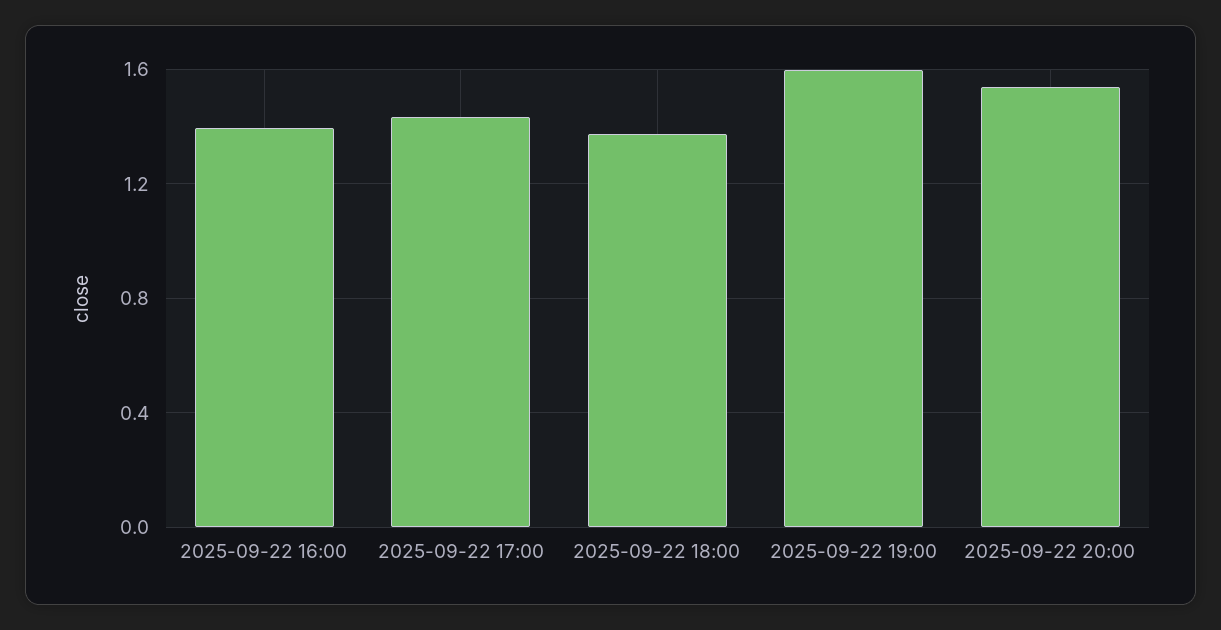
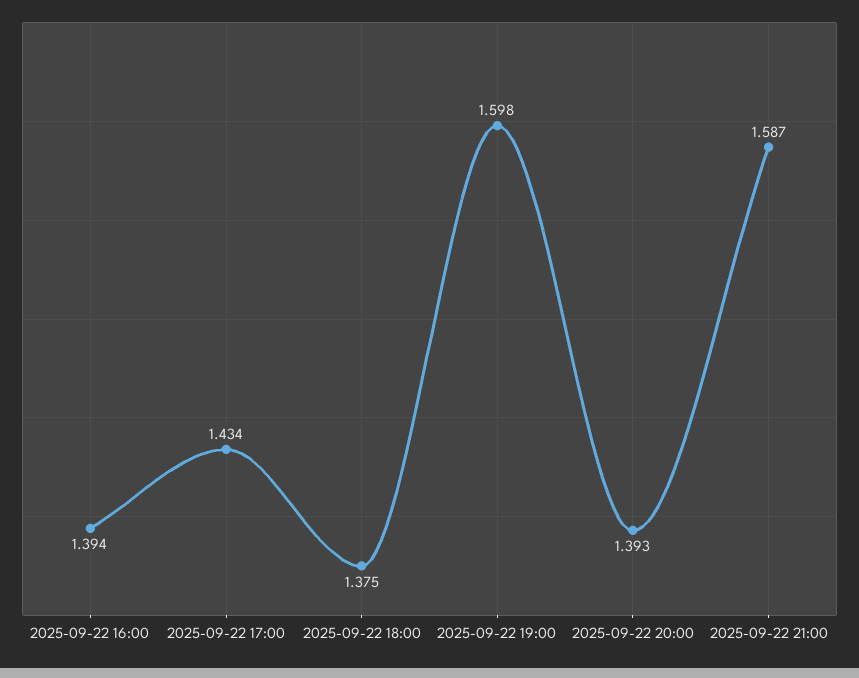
2025-09-22 20:00: 1.55 -> 1.393
2025-09-22 21:00: none -> 1.587

